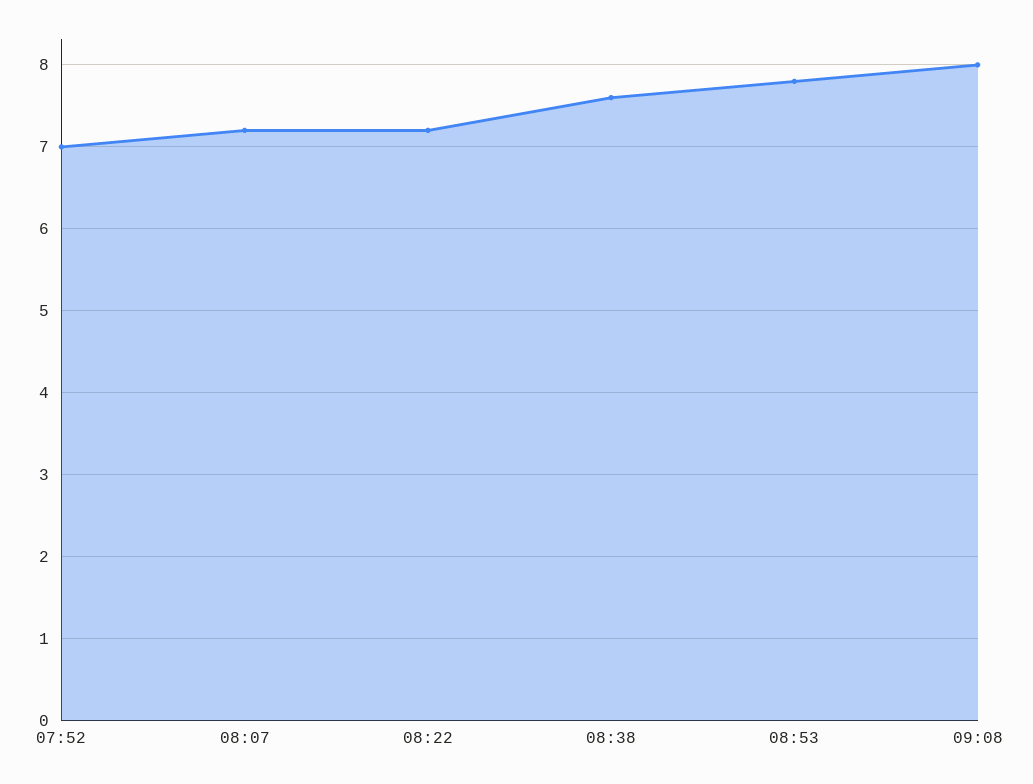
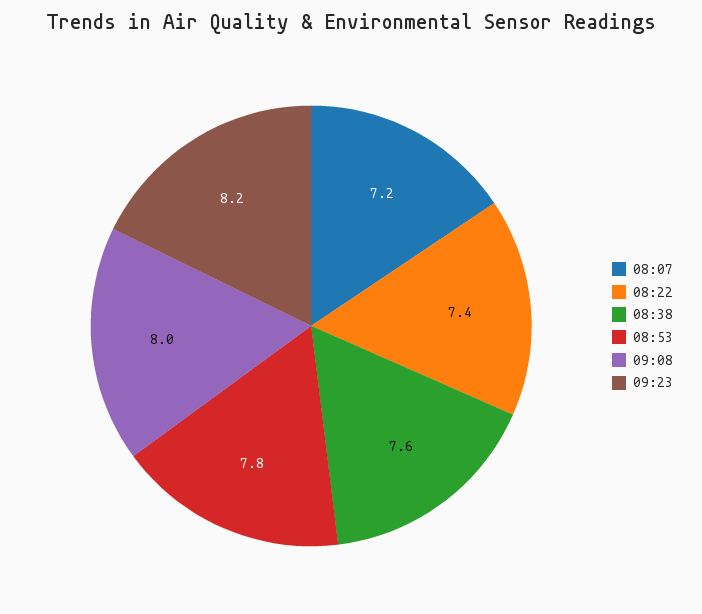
07:52: 7 -> none
08:22: 7.2 -> 7.4
09:23: none -> 8.2

